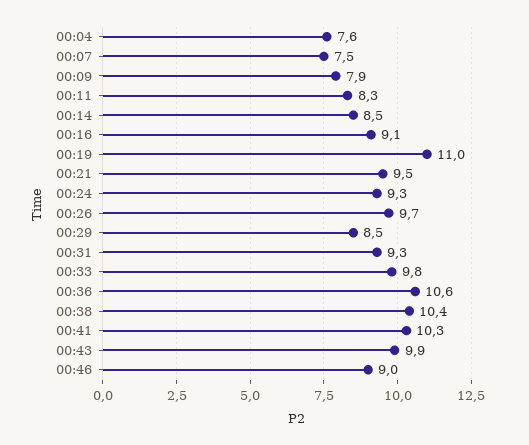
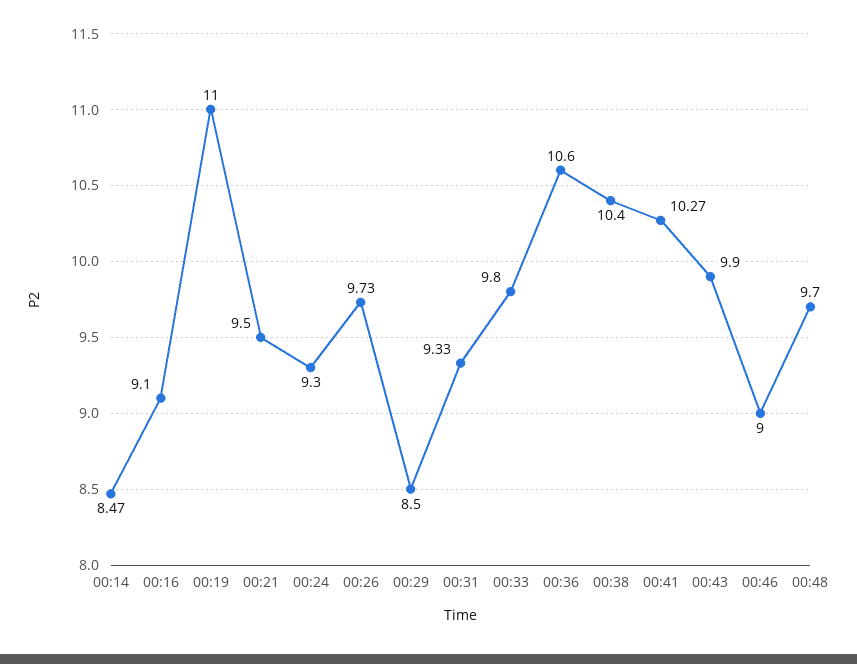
00:04: 7.6 -> none
00:07: 7.5 -> none
00:09: 7.9 -> none
00:11: 8.3 -> none
00:48: none -> 9.7

